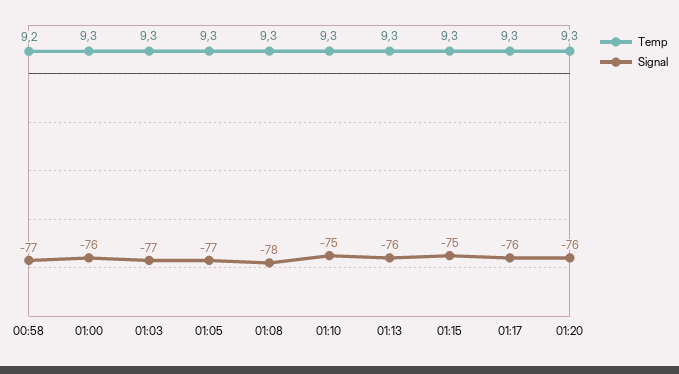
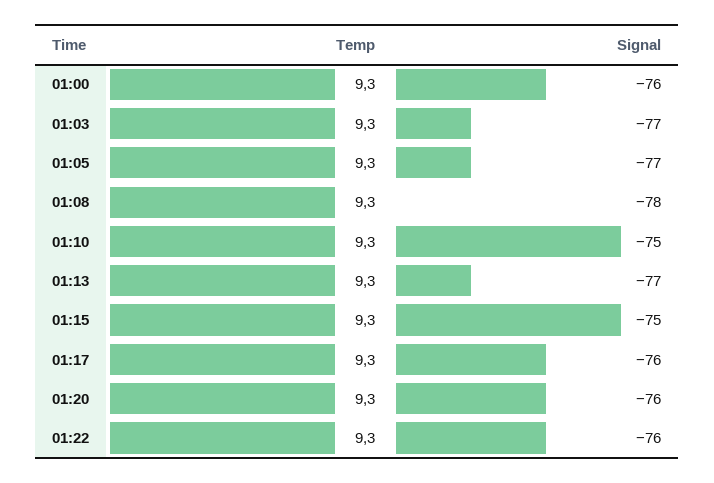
Temp, 00:58: 9.2 -> none
Signal, 00:58: -77 -> none
Signal, 01:13: -76 -> -77
Temp, 01:22: none -> 9.3
Signal, 01:22: none -> -76

